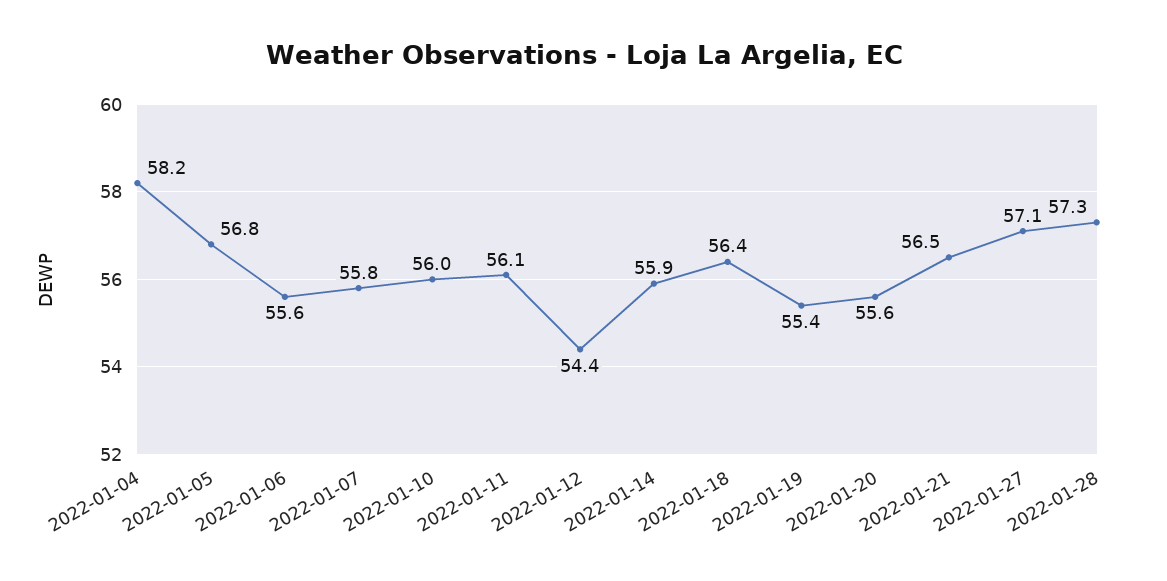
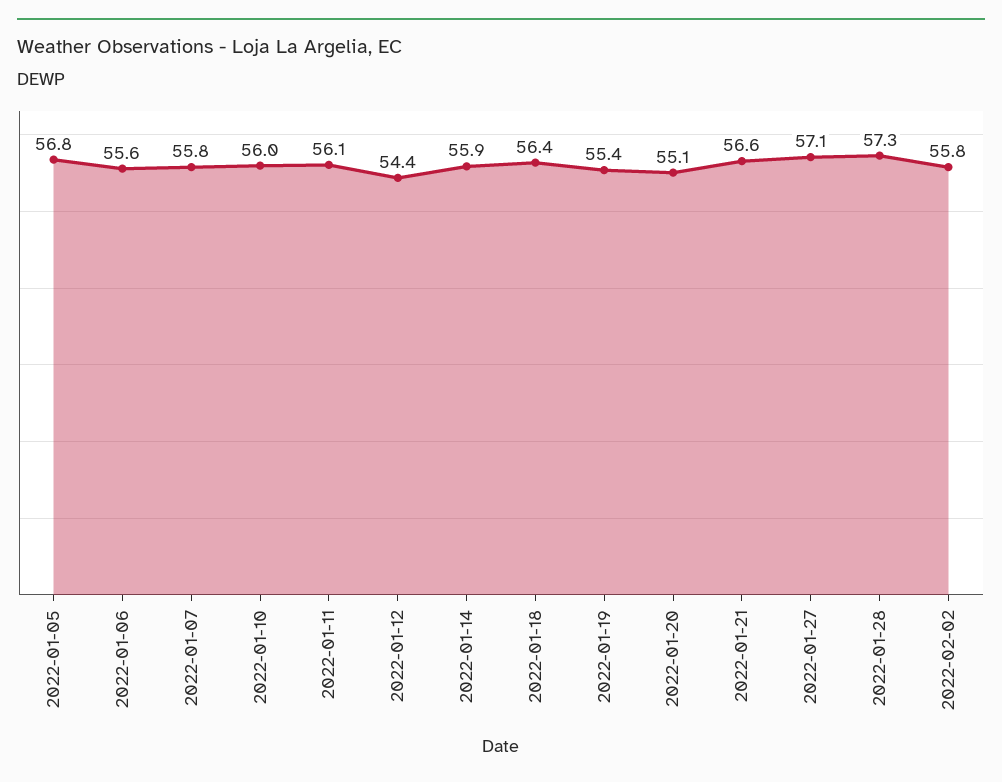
2022-01-04: 58.2 -> none
2022-01-20: 55.6 -> 55.1
2022-01-21: 56.5 -> 56.6
2022-02-02: none -> 55.8

